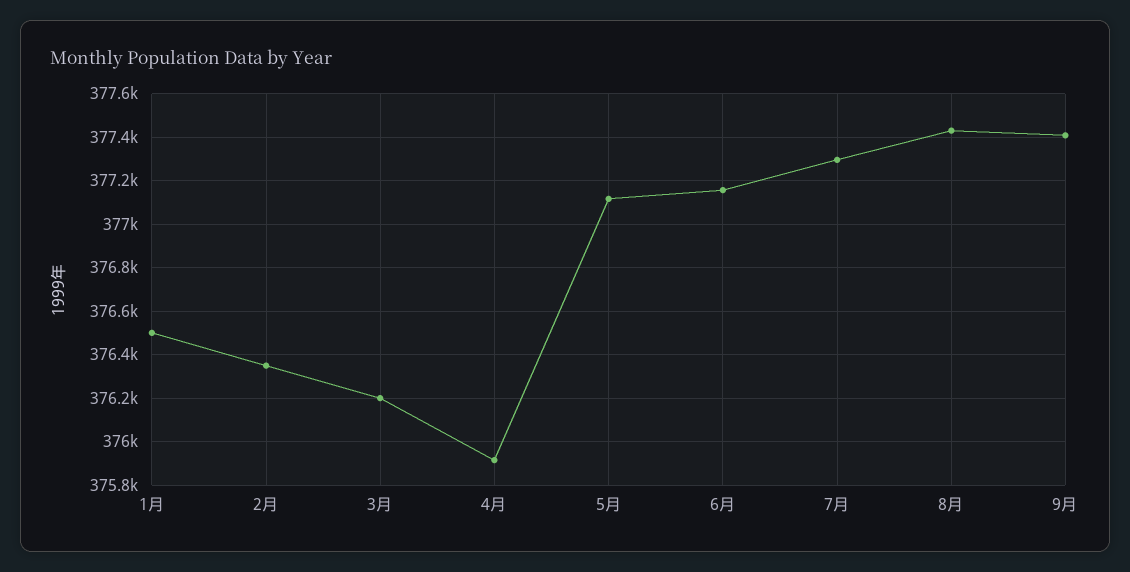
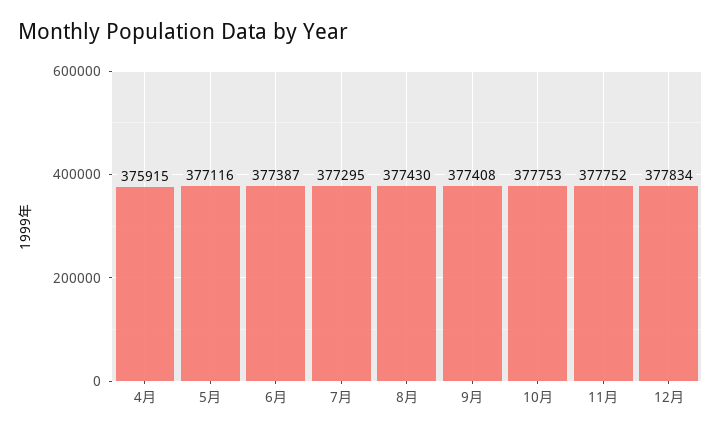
1月: 376500 -> none
2月: 376350 -> none
3月: 376200 -> none
6月: 377150 -> 377387
10月: none -> 377753
11月: none -> 377752
12月: none -> 377834

